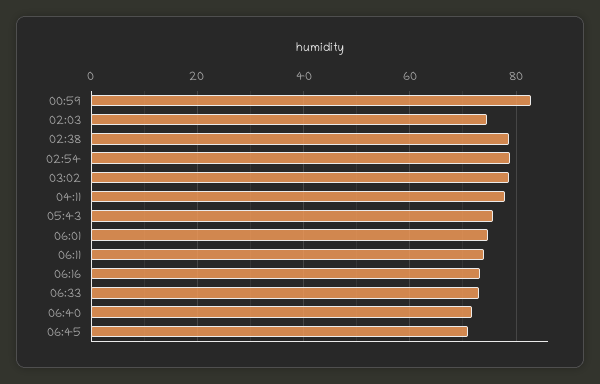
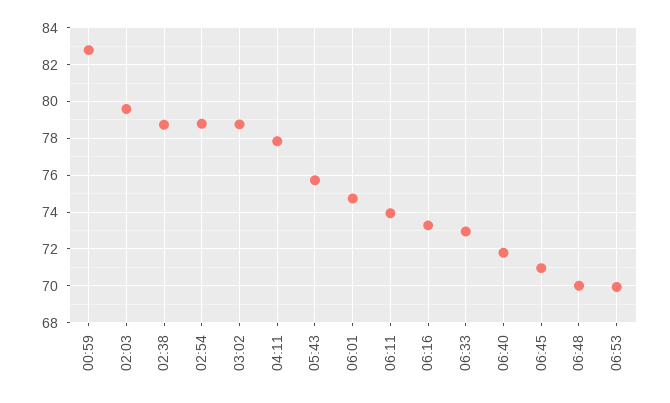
02:03: 74 -> 79.5
06:48: none -> 70
06:53: none -> 70

